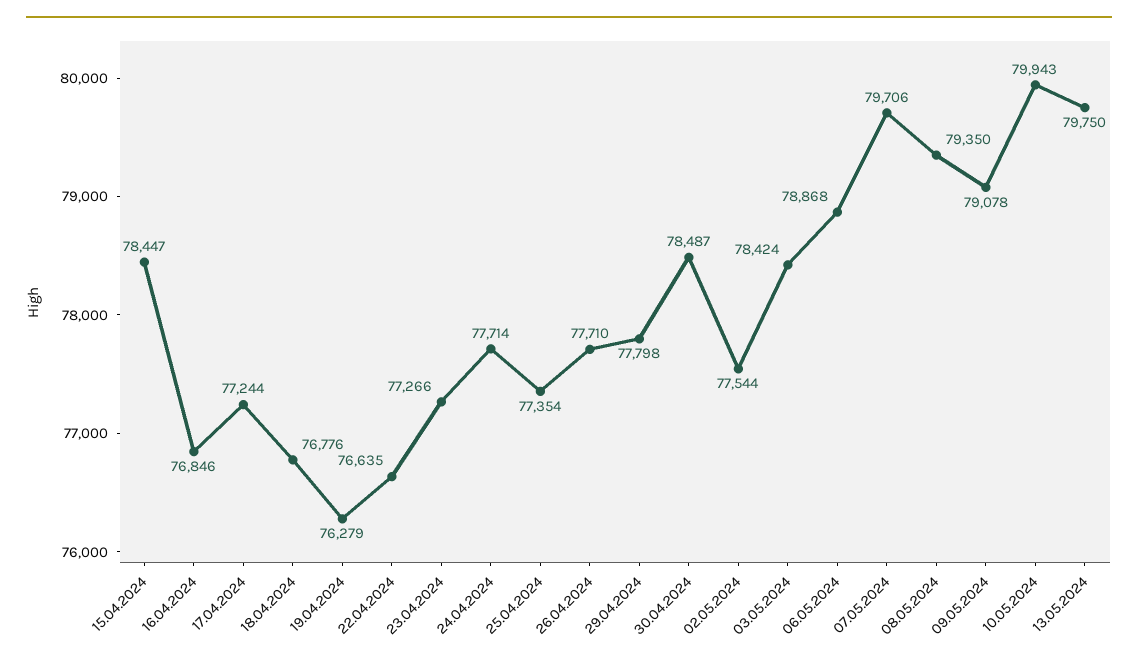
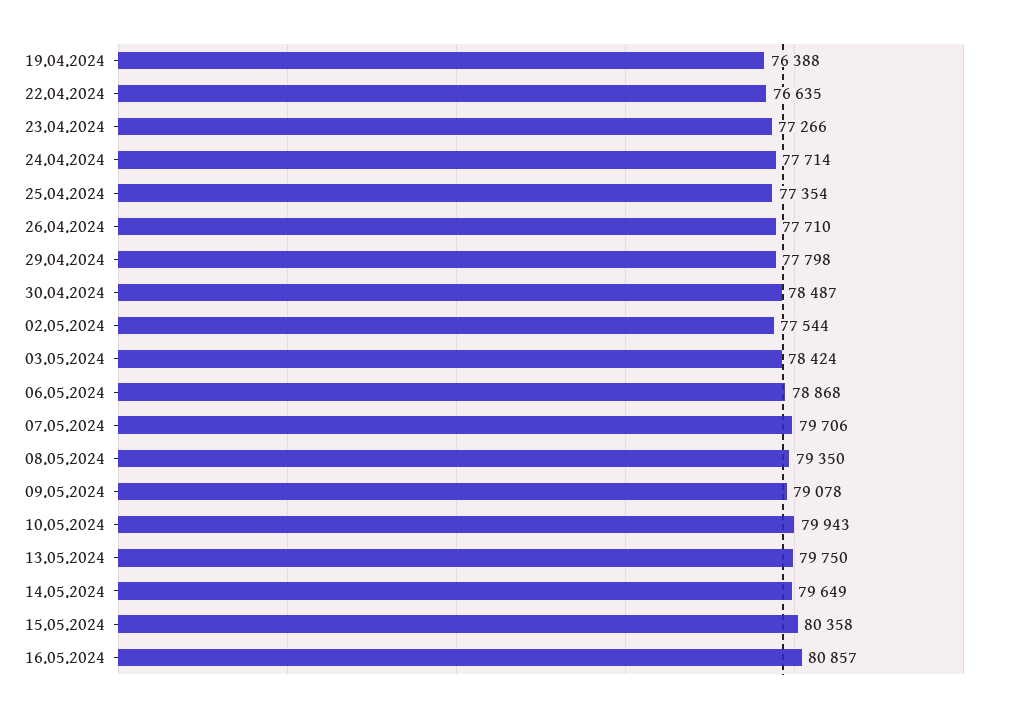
15.04.2024: 78447 -> none
16.04.2024: 76846 -> none
17.04.2024: 77244 -> none
18.04.2024: 76776 -> none
19.04.2024: 76279 -> 76388
14.05.2024: none -> 79649
15.05.2024: none -> 80358
16.05.2024: none -> 80857

